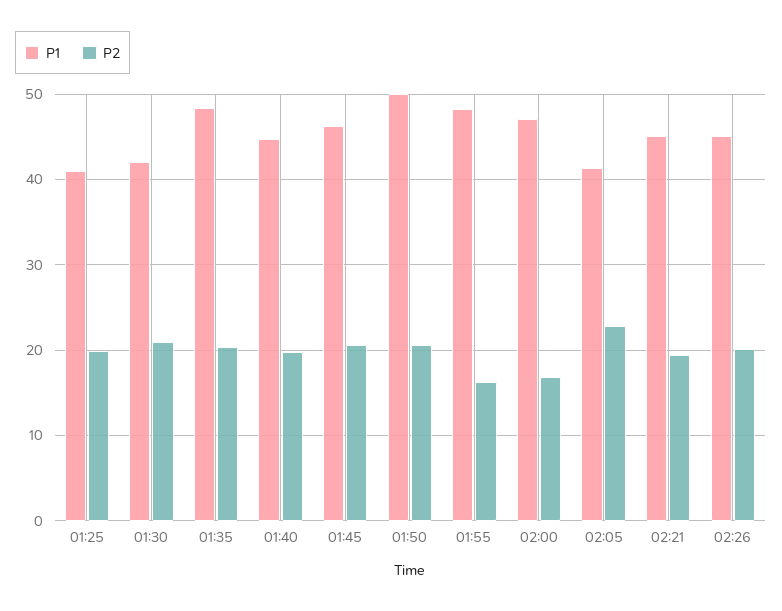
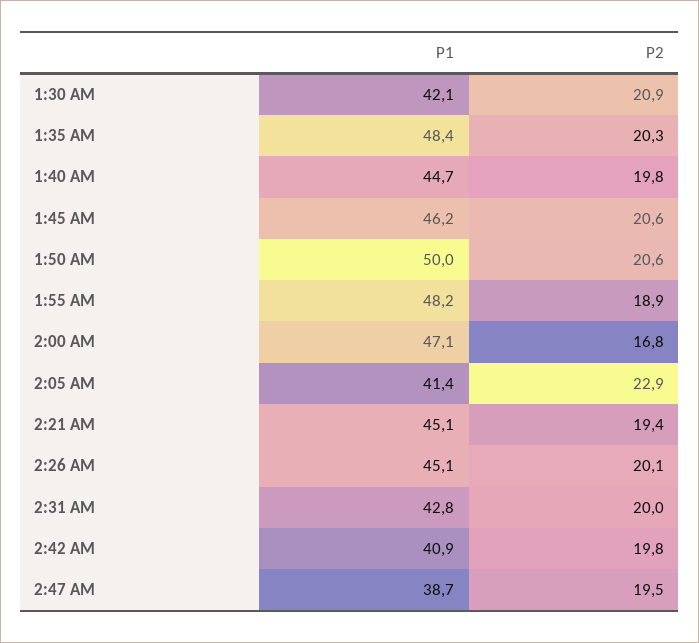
P1, 01:25: 41 -> none
P2, 01:25: 20 -> none
P2, 01:55: 16 -> 18.9
P1, 2:31 AM: none -> 42.8
P2, 2:31 AM: none -> 20
P1, 2:42 AM: none -> 40.9
P2, 2:42 AM: none -> 19.8
P1, 2:47 AM: none -> 38.7
P2, 2:47 AM: none -> 19.5

